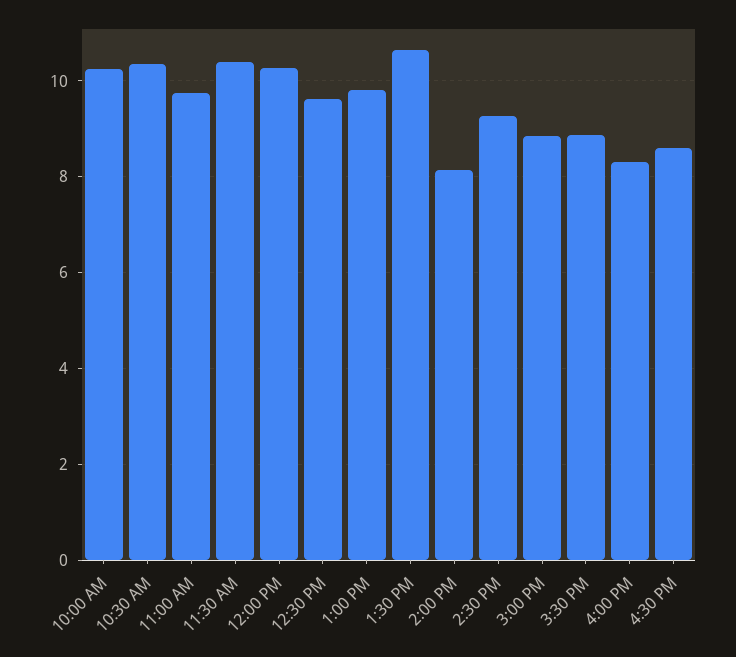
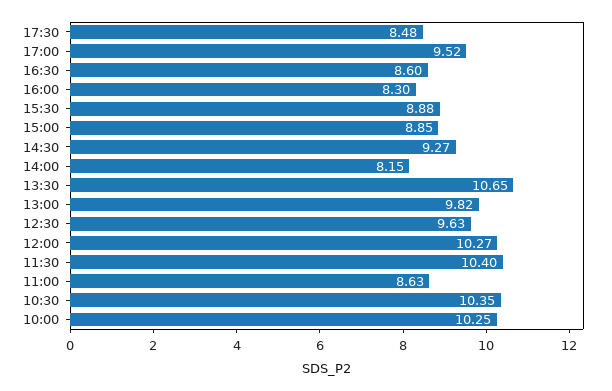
11:00 AM: 9.8 -> 8.63
17:30: none -> 8.48
17:00: none -> 9.52

